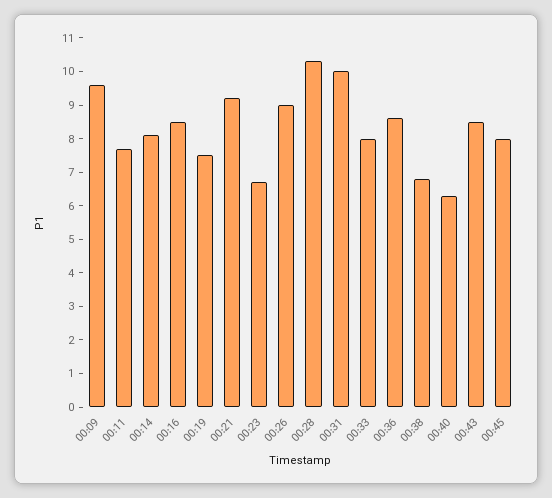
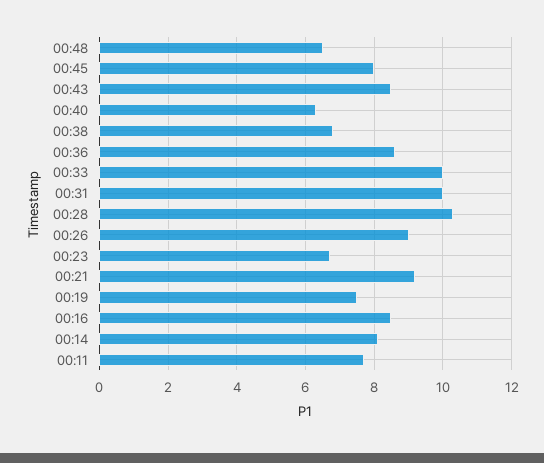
00:09: 9.5 -> none
00:33: 8 -> 10
00:48: none -> 6.5

